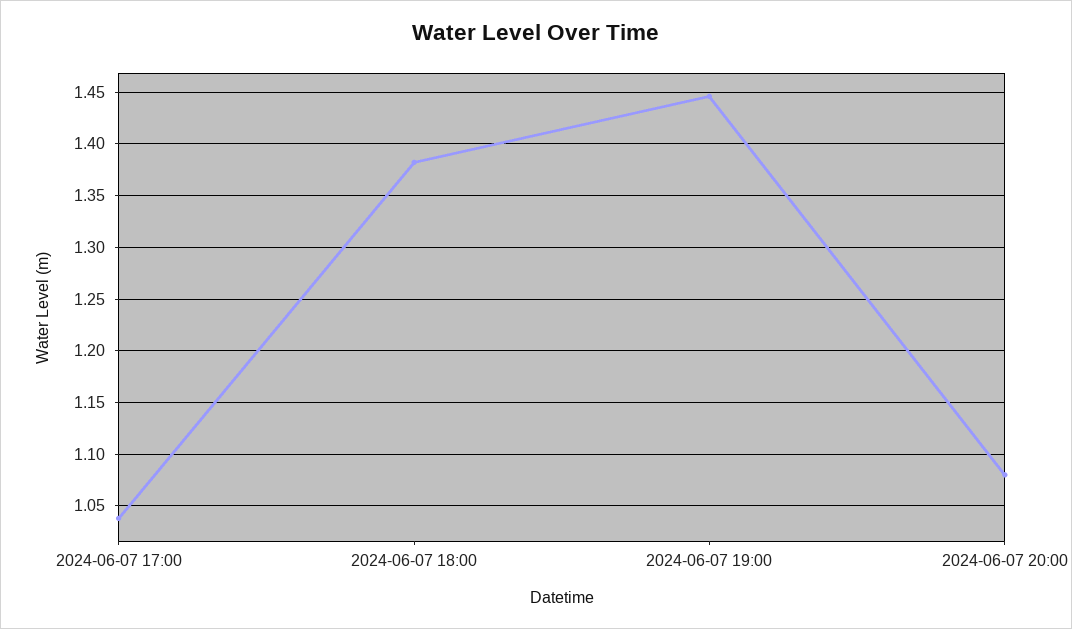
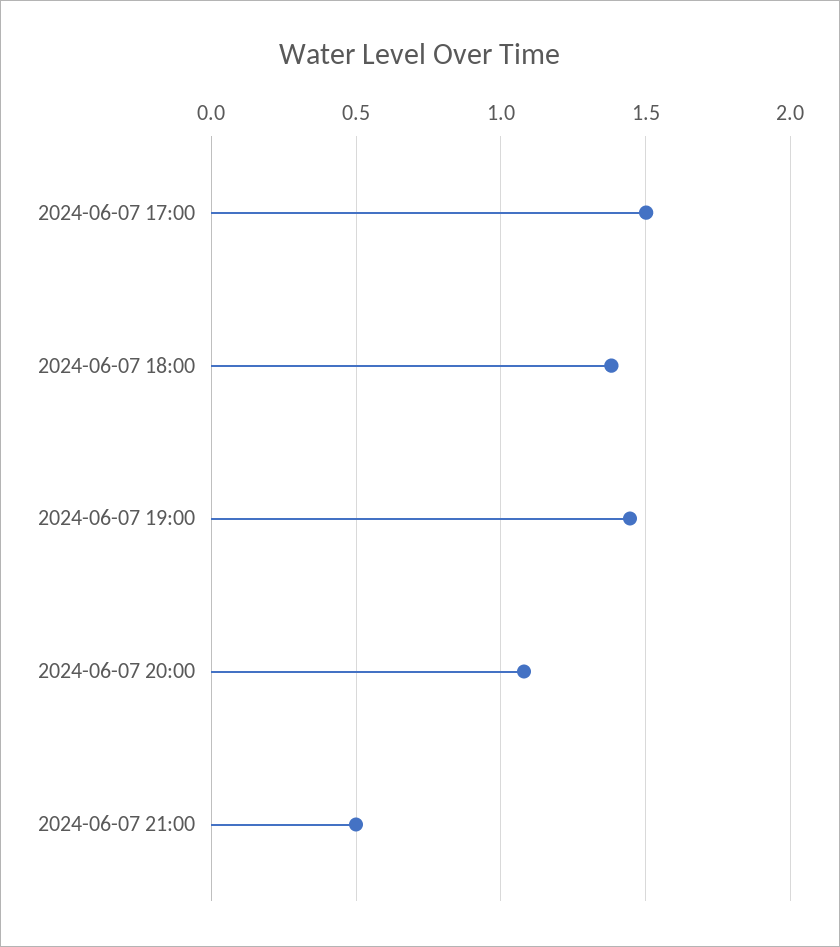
2024-06-07 17:00: 1.04 -> 1.5
2024-06-07 21:00: none -> 0.5

